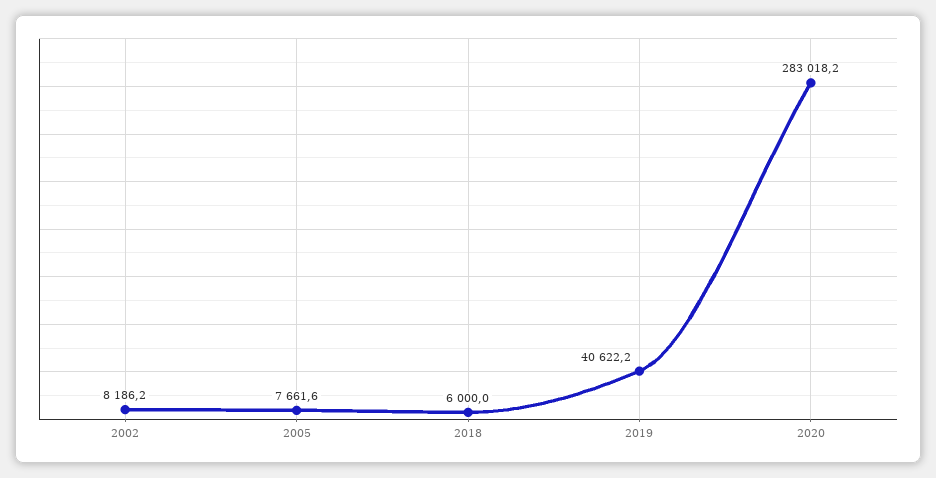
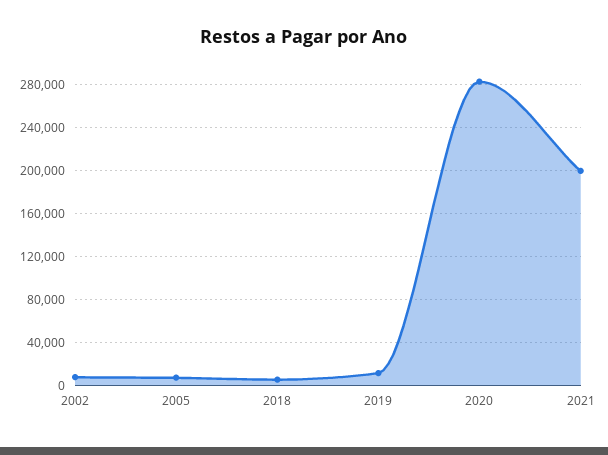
2019: 40622.2 -> 10000
2021: none -> 200000

